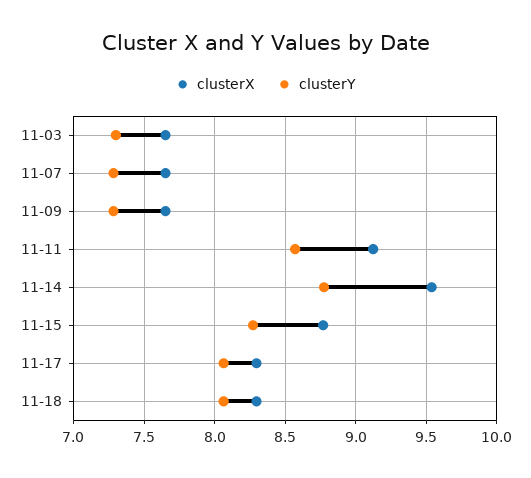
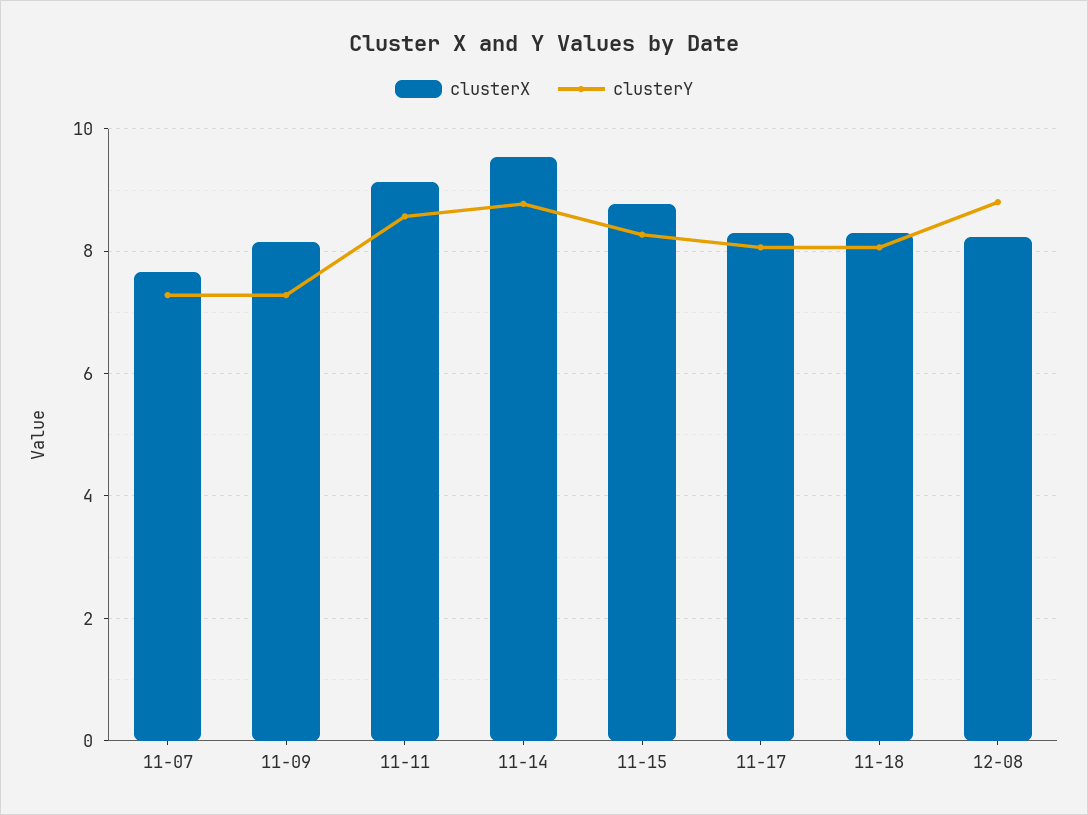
clusterX, 11-03: 7.65 -> none
clusterY, 11-03: 7.3 -> none
clusterX, 11-09: 7.65 -> 8.2
clusterX, 12-08: none -> 8.2
clusterY, 12-08: none -> 8.8

